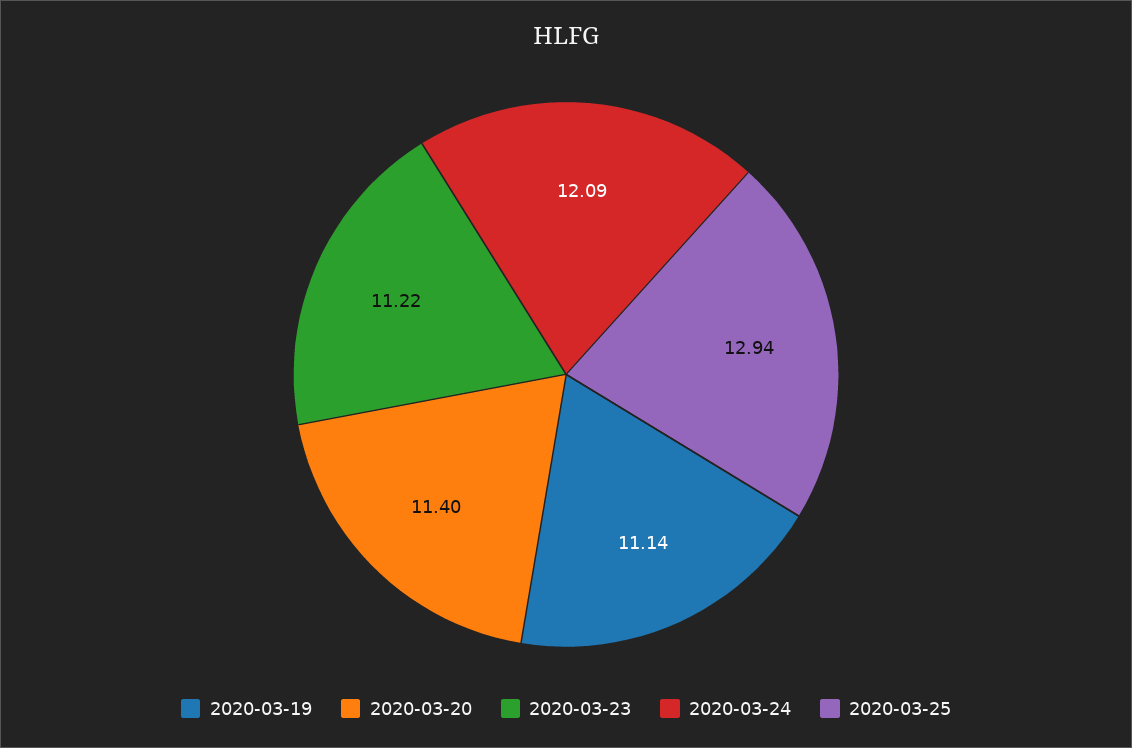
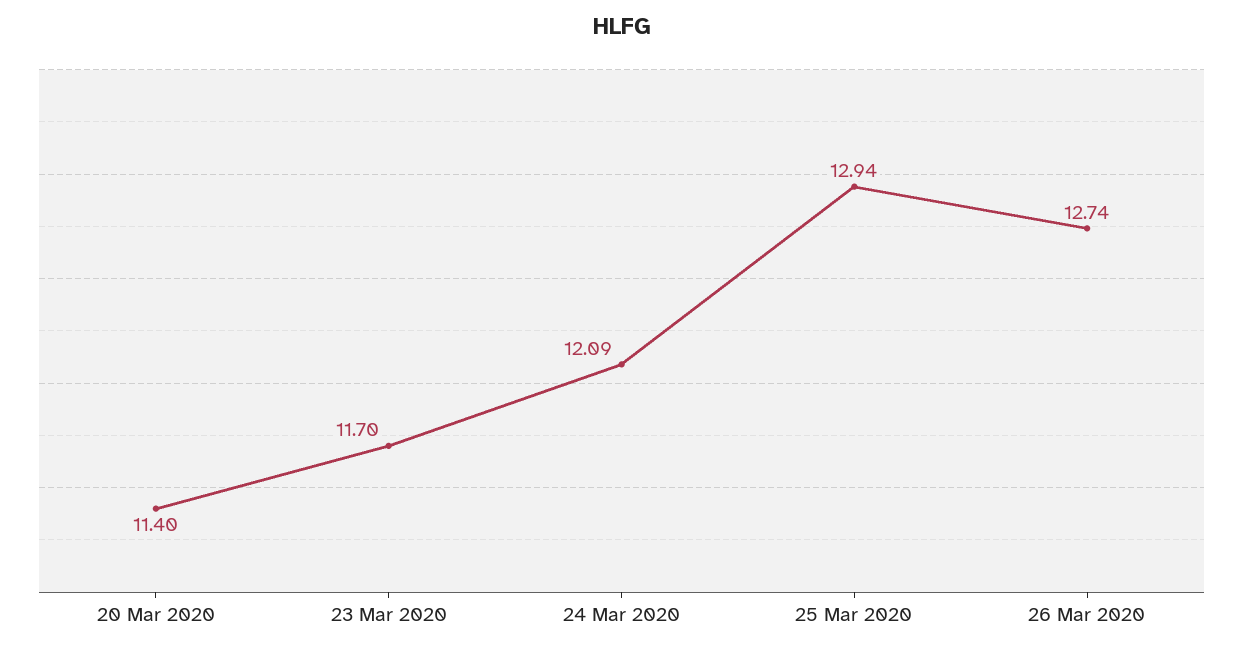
2020-03-19: 11.14 -> none
2020-03-23: 11.22 -> 11.7
26 Mar 2020: none -> 12.74

